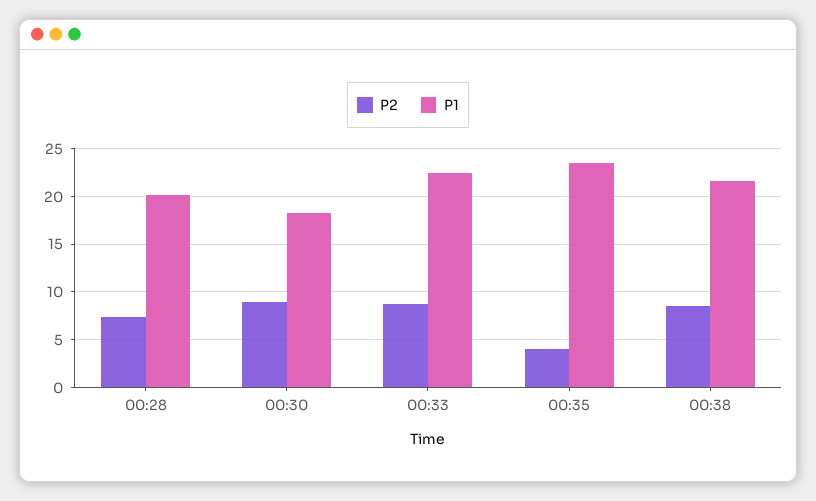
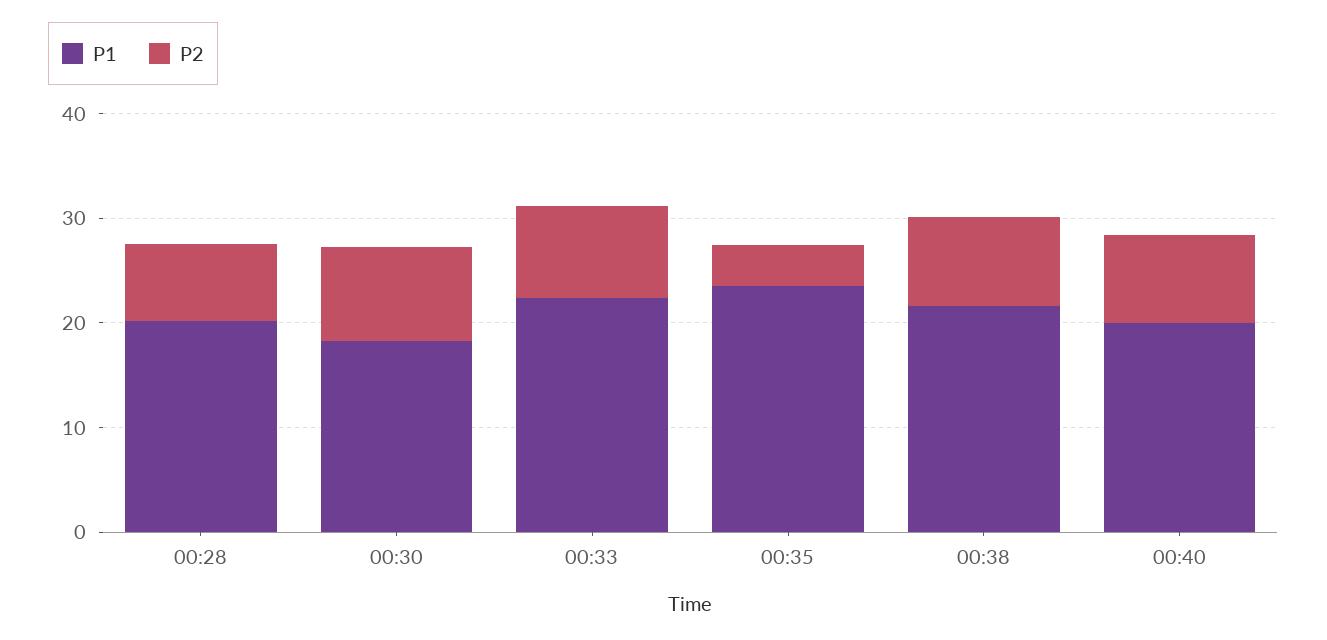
P1, 00:40: none -> 20
P2, 00:40: none -> 8

